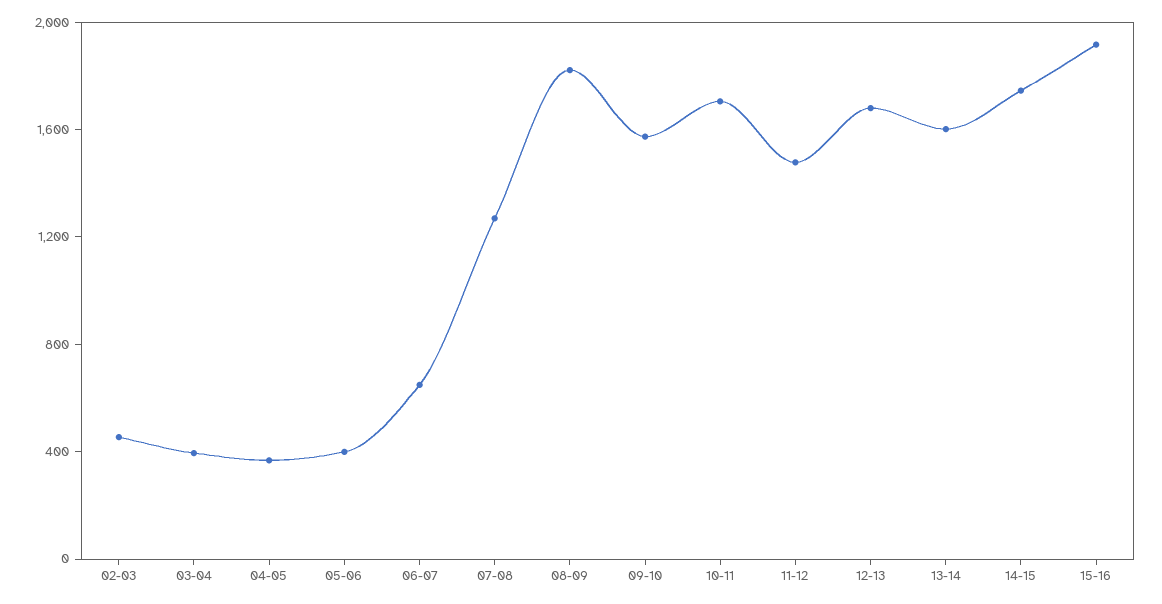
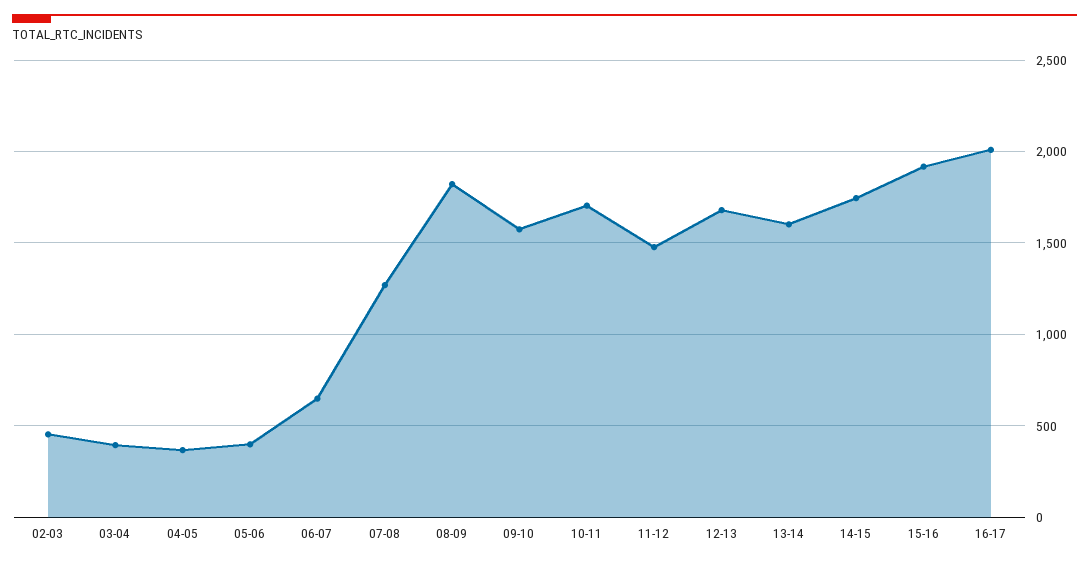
16-17: none -> 2000

